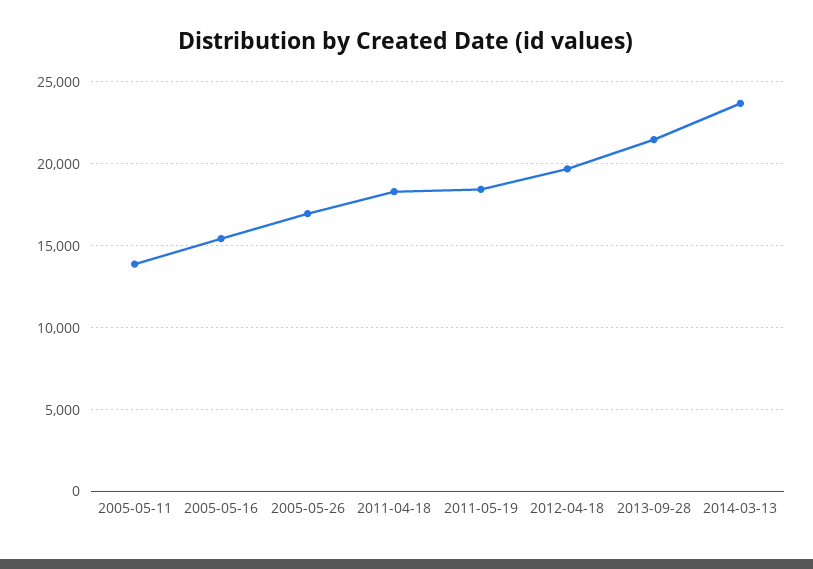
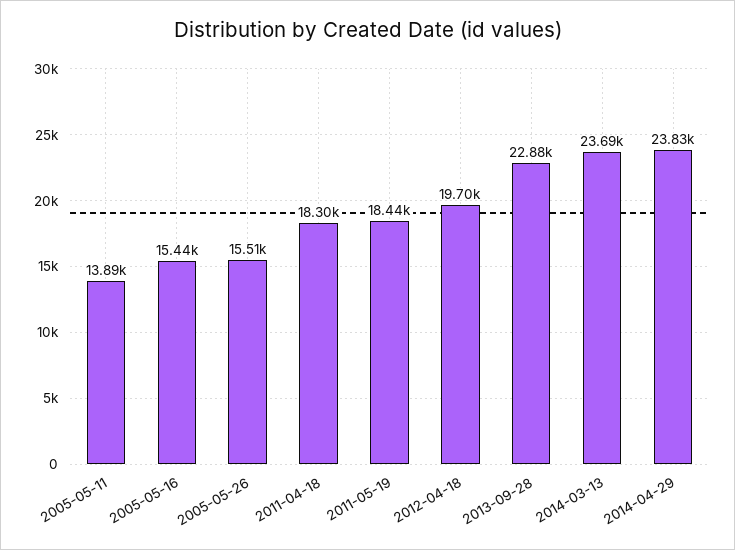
2005-05-26: 17000 -> 15510
2013-09-28: 21500 -> 22880
2014-04-29: none -> 23830

